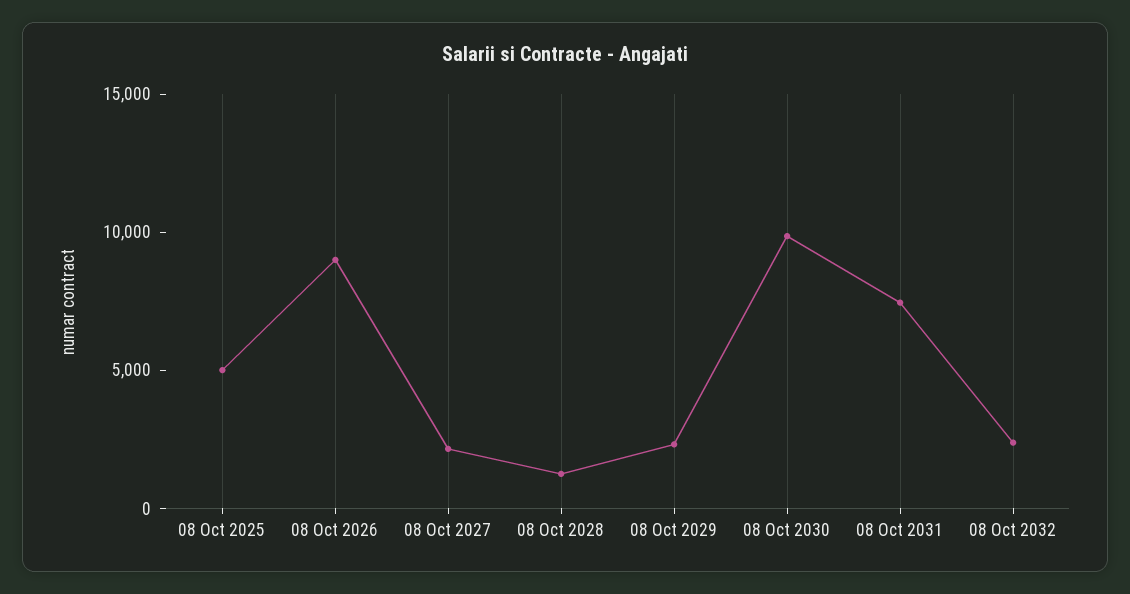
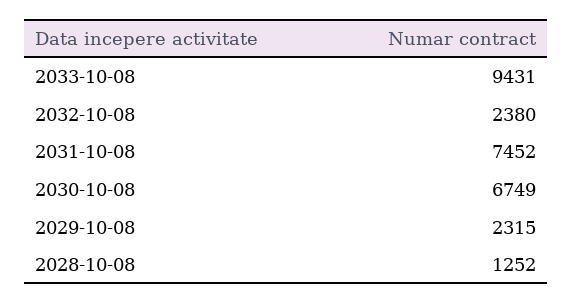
08 Oct 2025: 5000 -> none
08 Oct 2026: 9000 -> none
08 Oct 2027: 2000 -> none
08 Oct 2030: 10000 -> 6749
2033-10-08: none -> 9431

